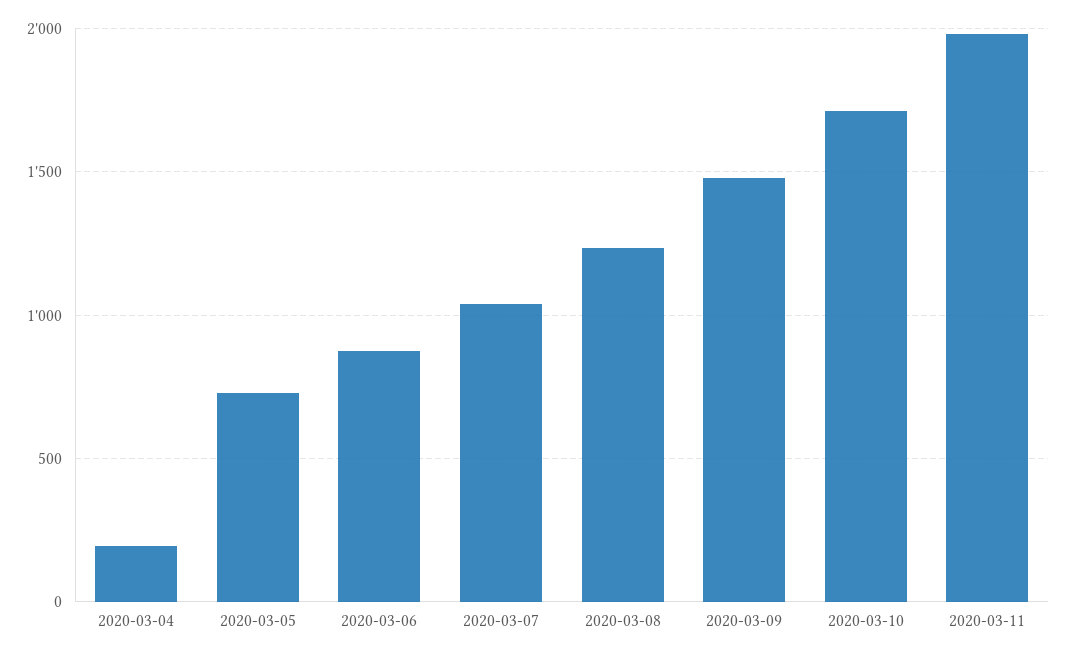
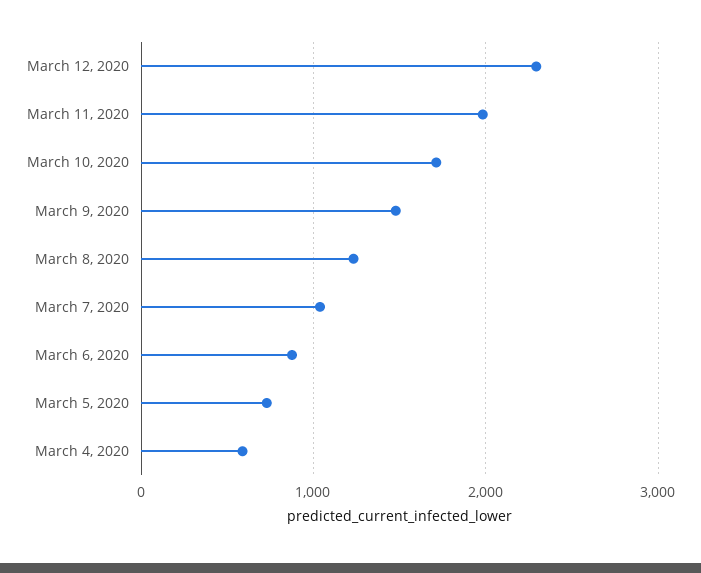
2020-03-04: 200 -> 600
March 12, 2020: none -> 2300

